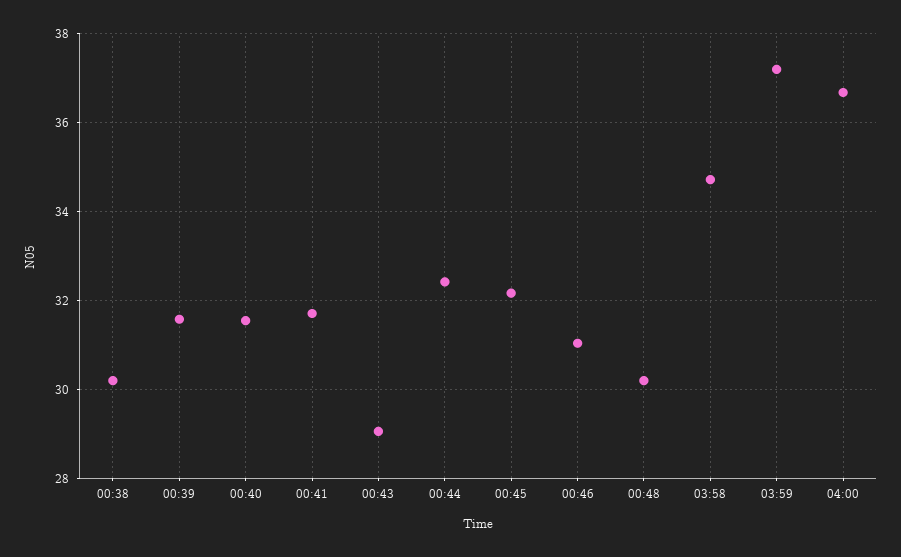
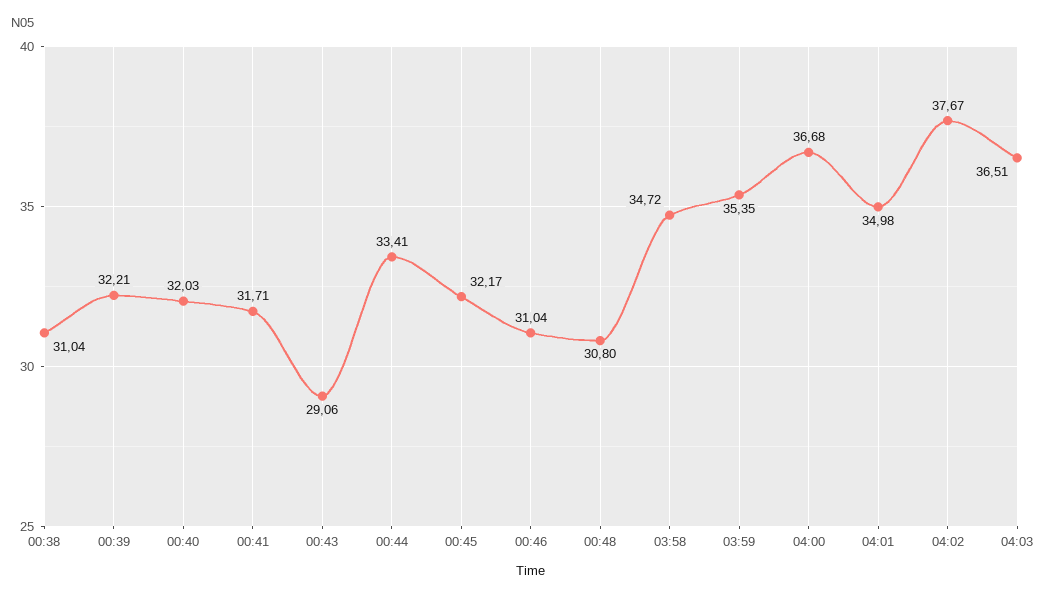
00:38: 30.2 -> 31.04
00:39: 31.6 -> 32.21
00:40: 31.6 -> 32.03
00:44: 32.4 -> 33.41
00:48: 30.2 -> 30.8
03:59: 37.2 -> 35.35
04:01: none -> 34.98
04:02: none -> 37.67
04:03: none -> 36.51

